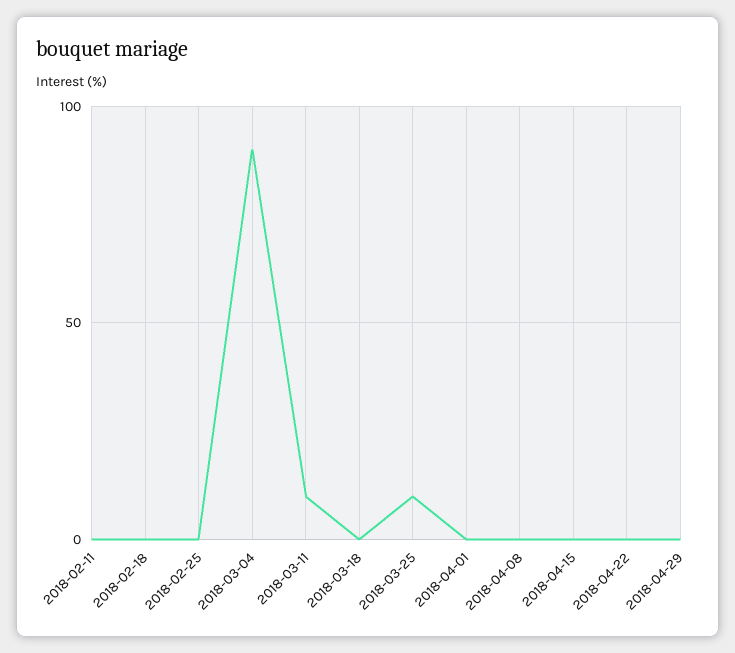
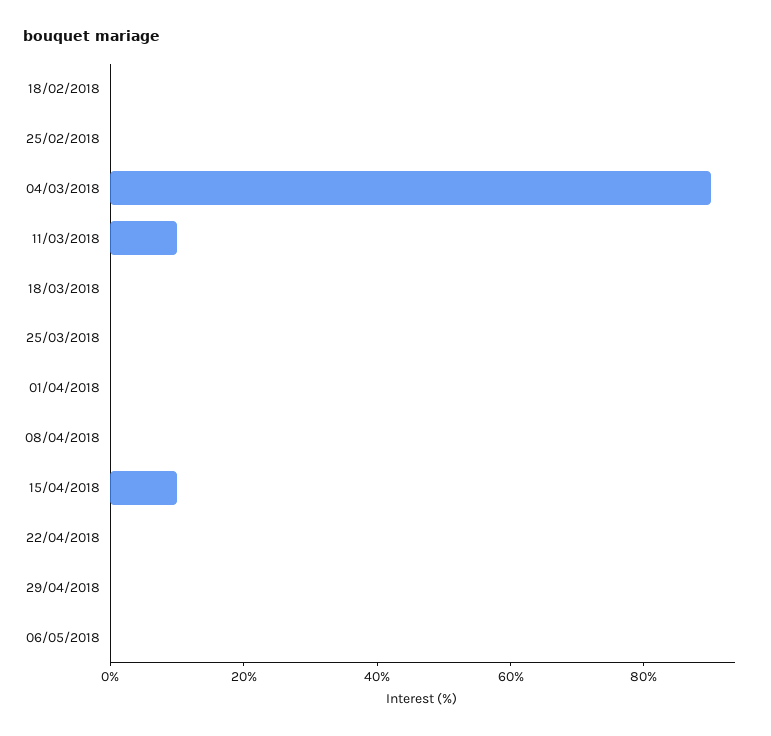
2018-02-11: 0 -> none
2018-03-25: 10 -> 0
2018-04-15: 0 -> 10
06/05/2018: none -> 0

